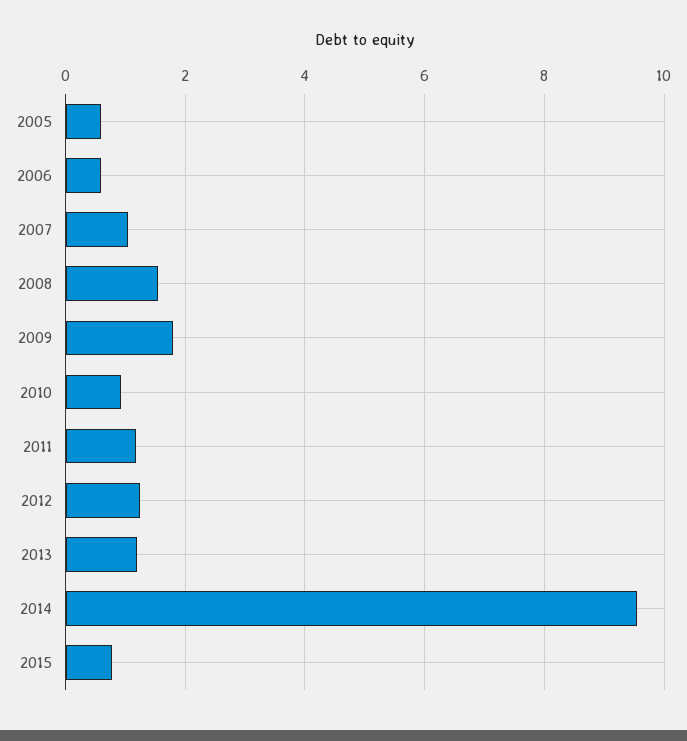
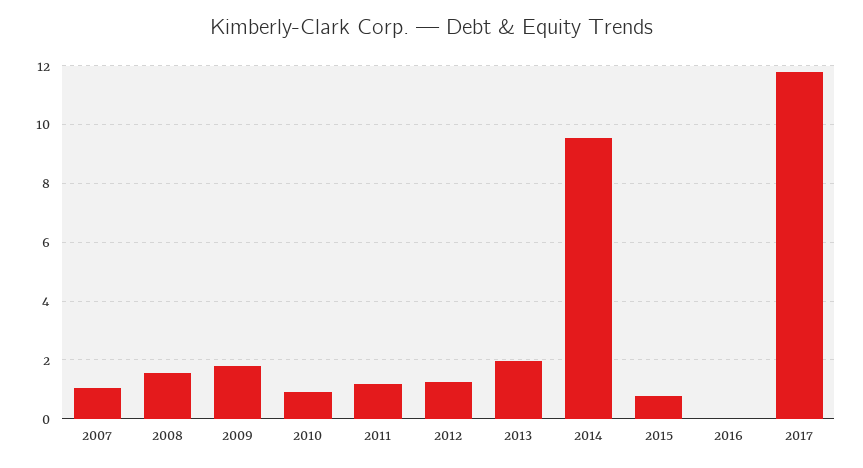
2005: 0.6 -> none
2006: 0.6 -> none
2013: 1.2 -> 2
2016: none -> 0
2017: none -> 11.75

